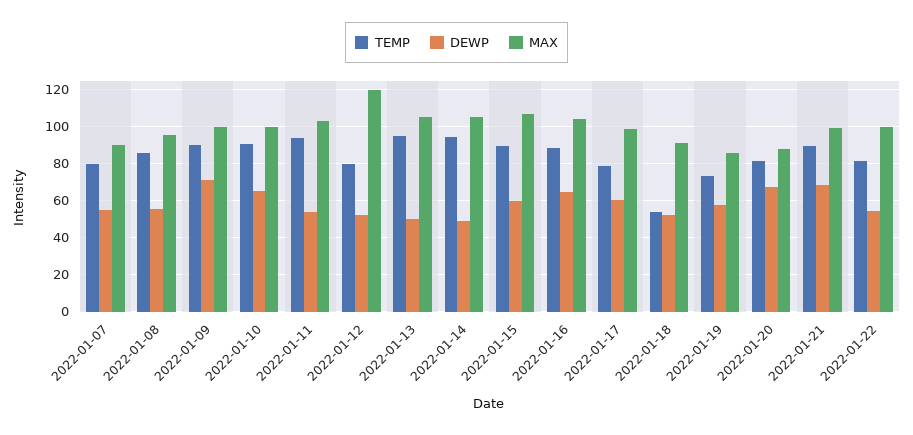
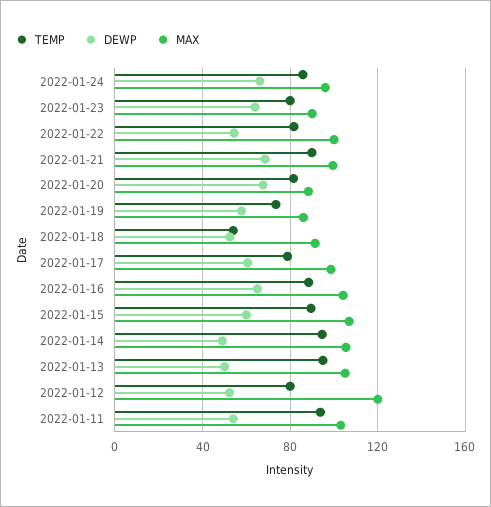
TEMP, 2022-01-07: 80 -> none
DEWP, 2022-01-07: 55 -> none
MAX, 2022-01-07: 90 -> none
TEMP, 2022-01-08: 85 -> none
DEWP, 2022-01-08: 55 -> none
MAX, 2022-01-08: 95 -> none
TEMP, 2022-01-09: 90 -> none
DEWP, 2022-01-09: 70 -> none
MAX, 2022-01-09: 100 -> none
TEMP, 2022-01-10: 90 -> none
DEWP, 2022-01-10: 65 -> none
MAX, 2022-01-10: 100 -> none
TEMP, 2022-01-24: none -> 85
DEWP, 2022-01-24: none -> 65
MAX, 2022-01-24: none -> 95
TEMP, 2022-01-23: none -> 80
DEWP, 2022-01-23: none -> 65
MAX, 2022-01-23: none -> 90

